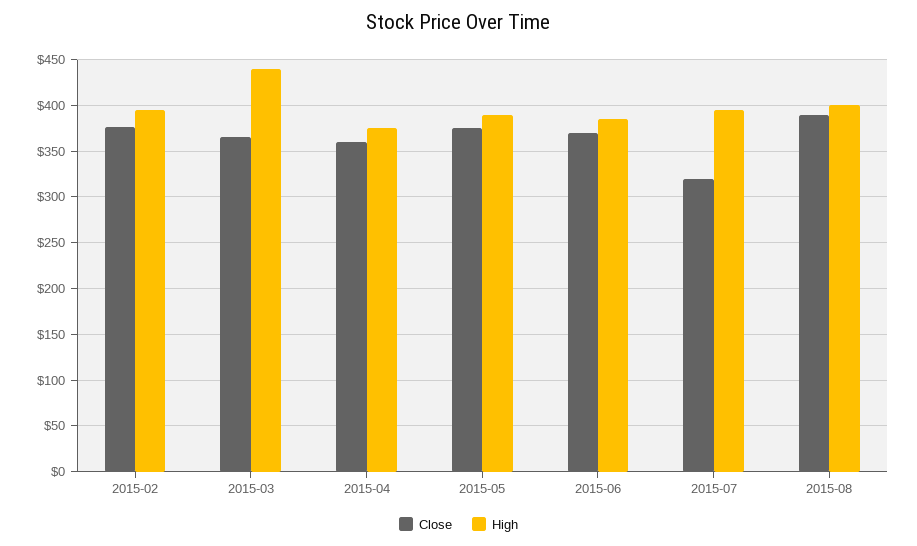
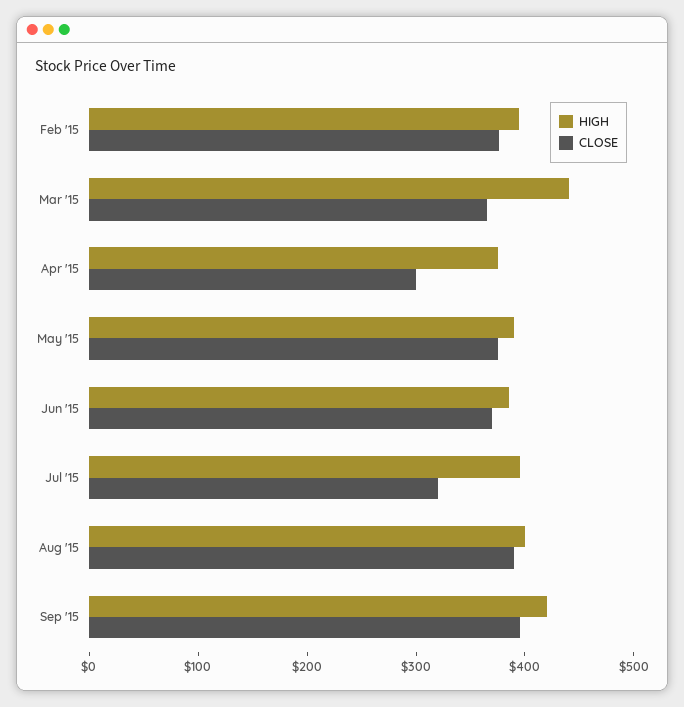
Close, 2015-04: 360 -> 300
High, Sep '15: none -> 420
Close, Sep '15: none -> 400

